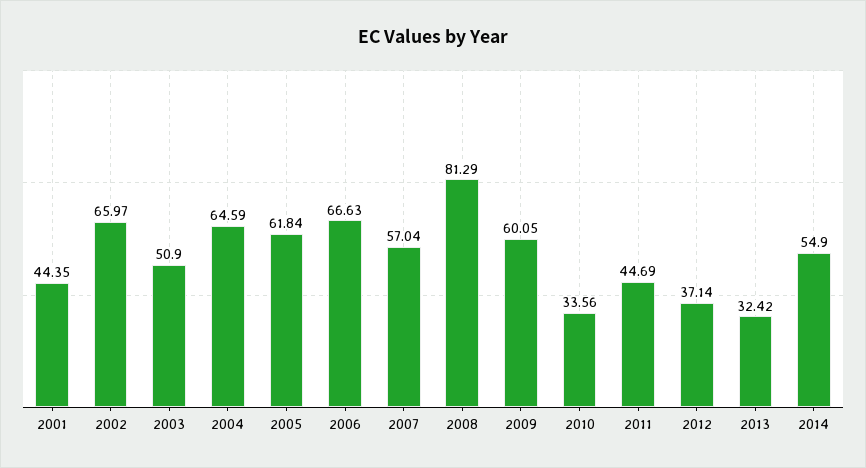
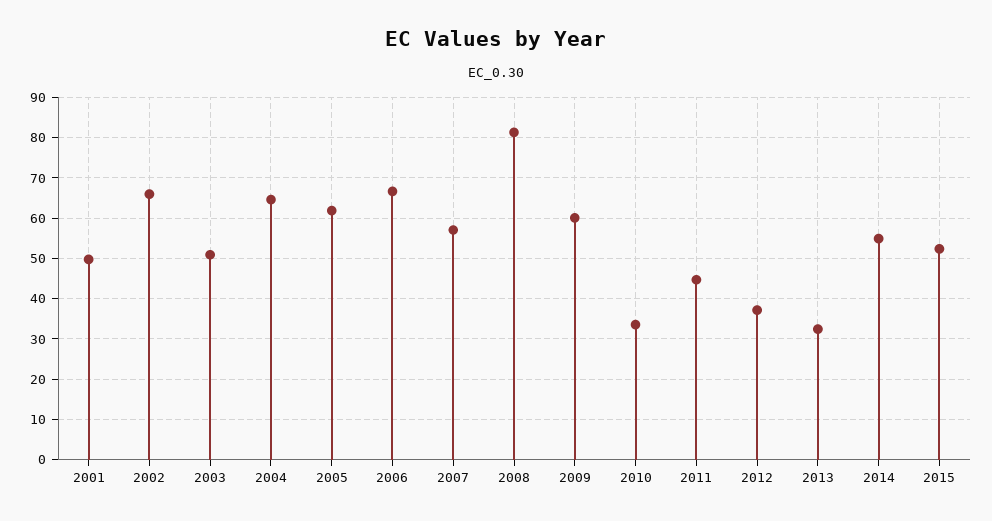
2001: 44.35 -> 50
2015: none -> 52

